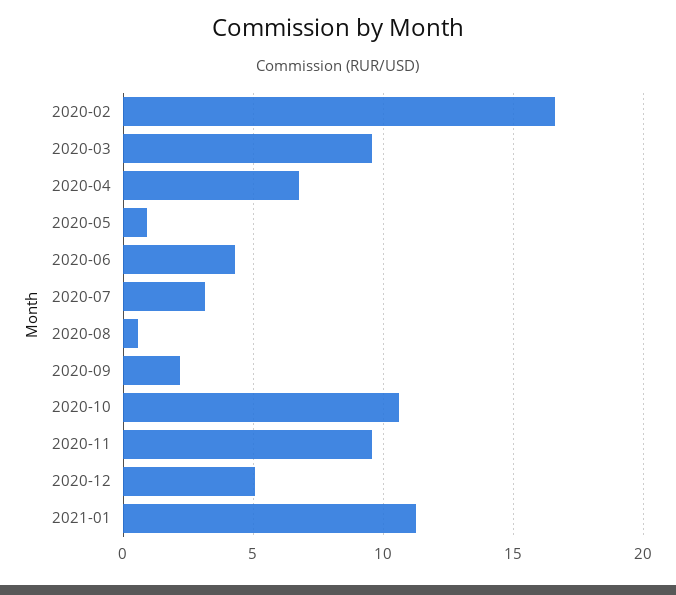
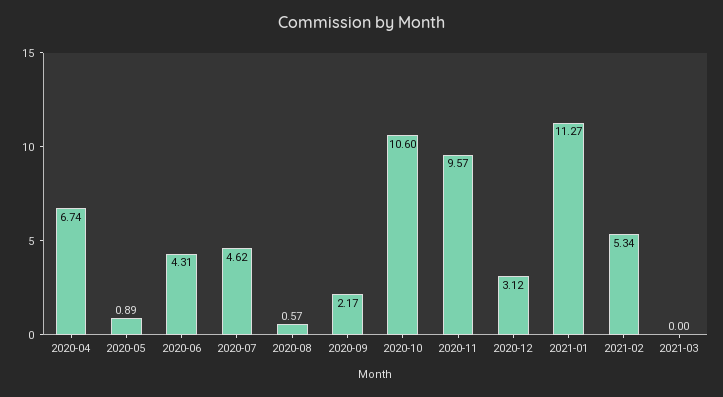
2020-02: 16.5 -> none
2020-03: 9.5 -> none
2020-07: 3 -> 4.62
2020-12: 5 -> 3.12
2021-02: none -> 5.34
2021-03: none -> 0

